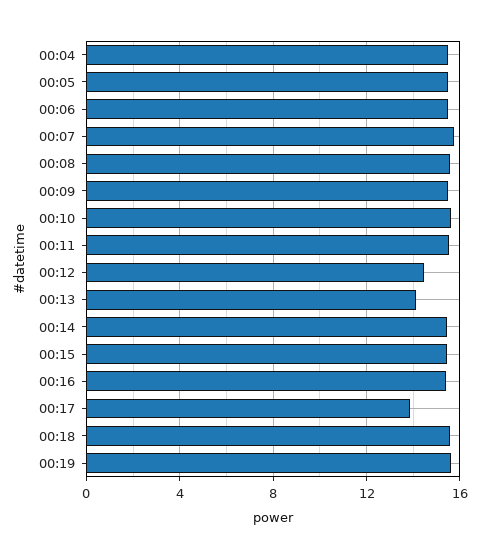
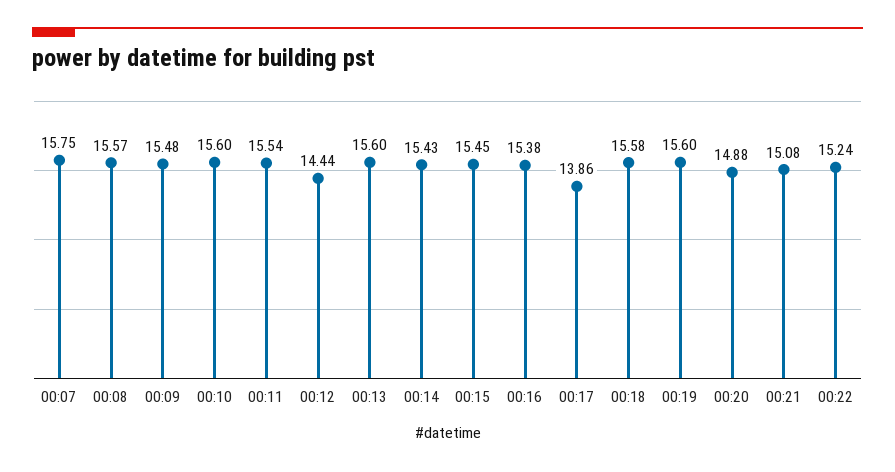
00:04: 15.5 -> none
00:05: 15.5 -> none
00:06: 15.5 -> none
00:13: 14 -> 15.6
00:20: none -> 14.88
00:21: none -> 15.08
00:22: none -> 15.24

